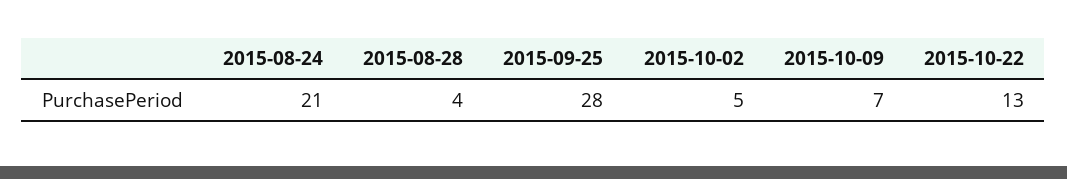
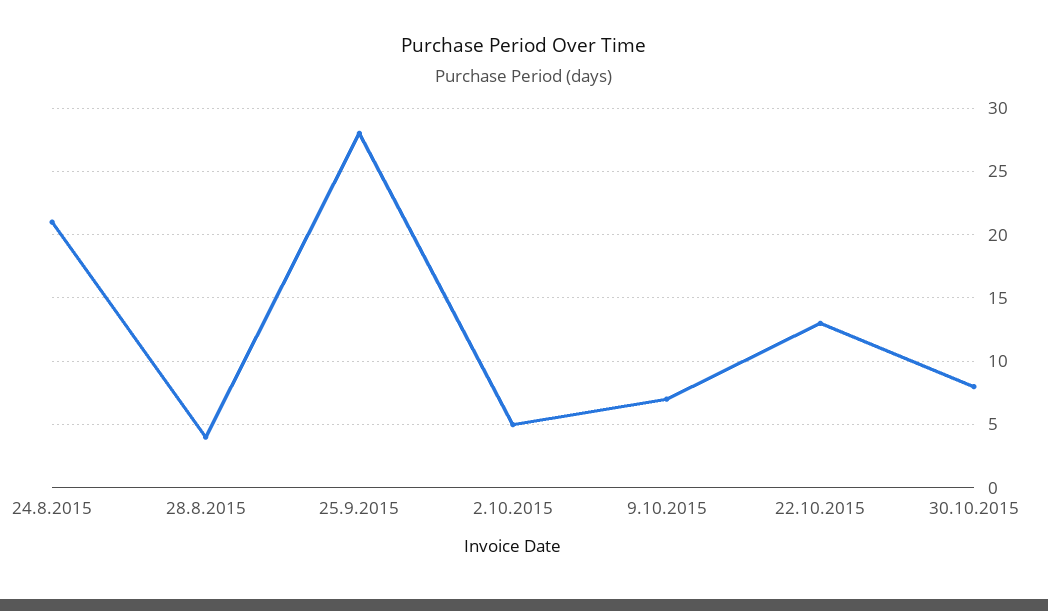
30.10.2015: none -> 8

